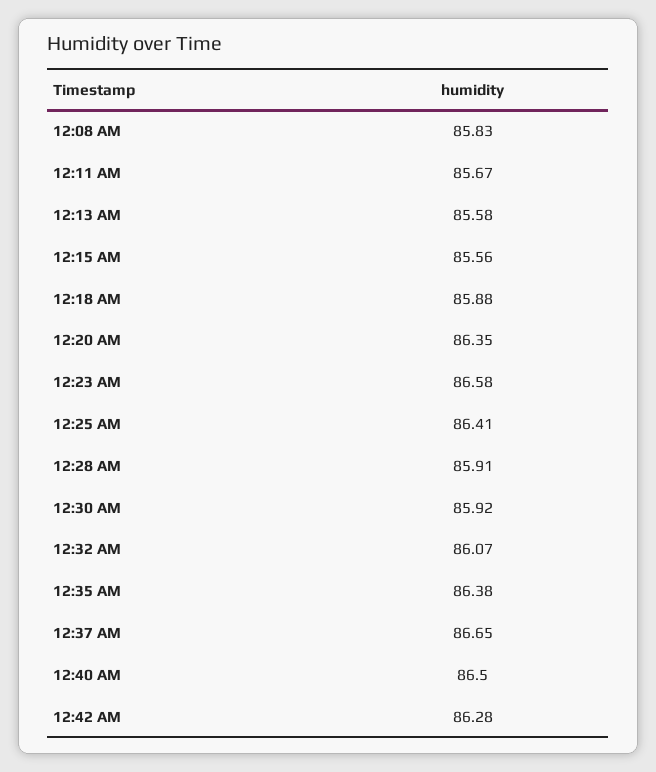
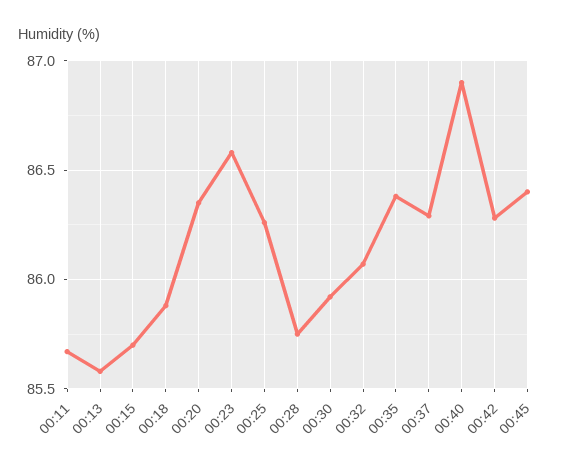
12:08 AM: 85.83 -> none
12:15 AM: 85.56 -> 85.7
12:25 AM: 86.41 -> 86.25
12:28 AM: 85.91 -> 85.75
12:37 AM: 86.65 -> 86.3
12:40 AM: 86.5 -> 86.9
00:45: none -> 86.4

